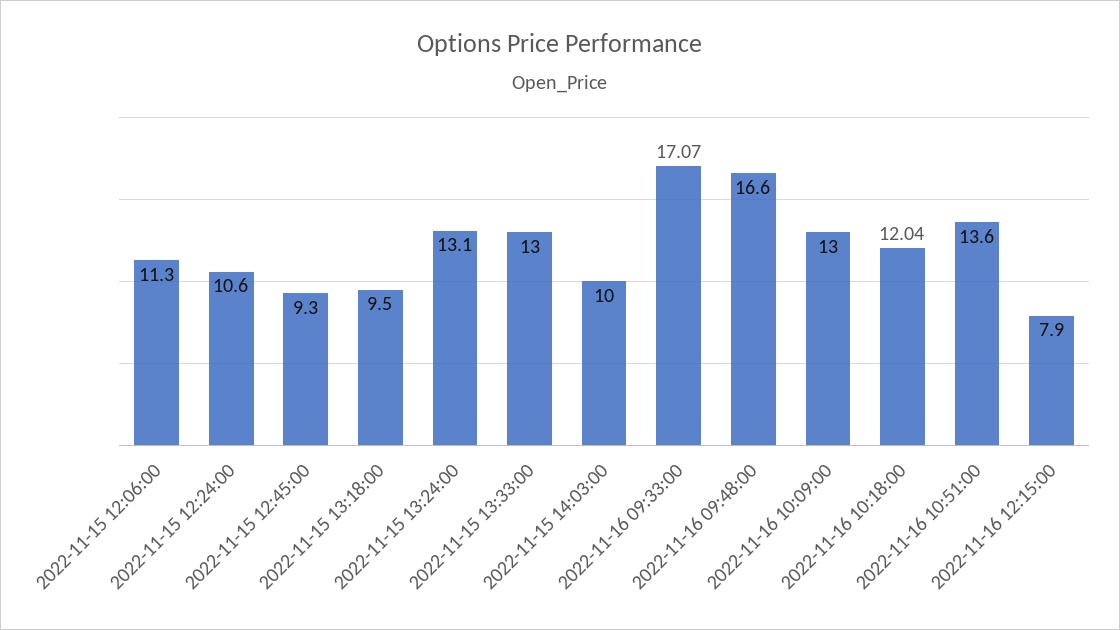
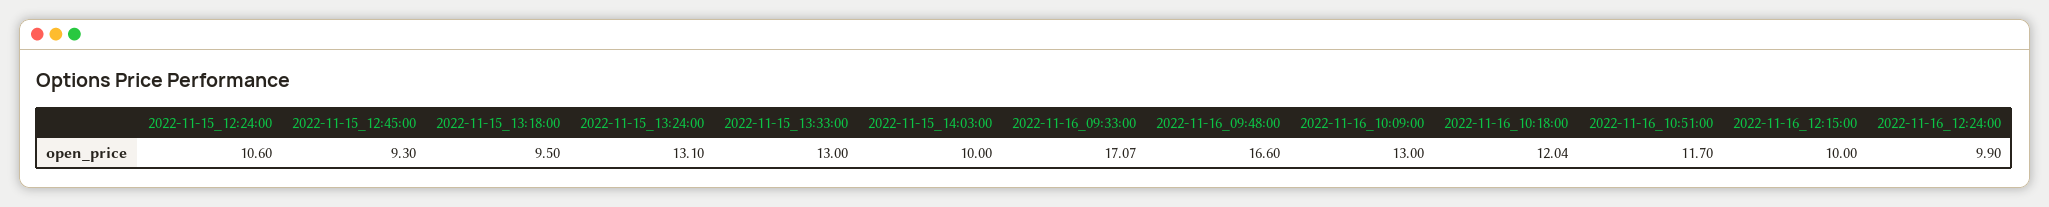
2022-11-15 12:06:00: 11.3 -> none
2022-11-16 10:51:00: 13.6 -> 11.7
2022-11-16 12:15:00: 7.9 -> 10
2022-11-16_12:24:00: none -> 9.9

